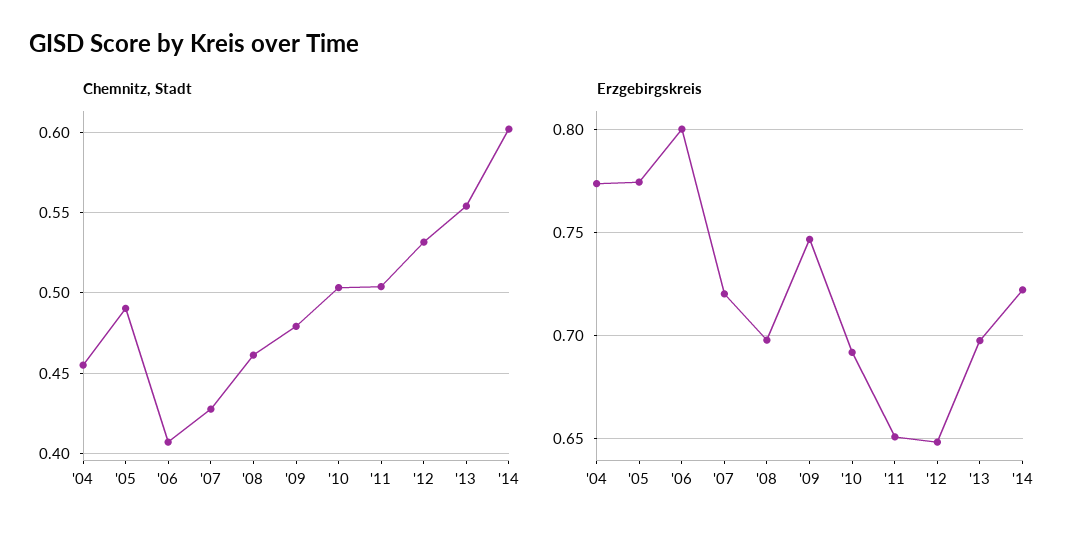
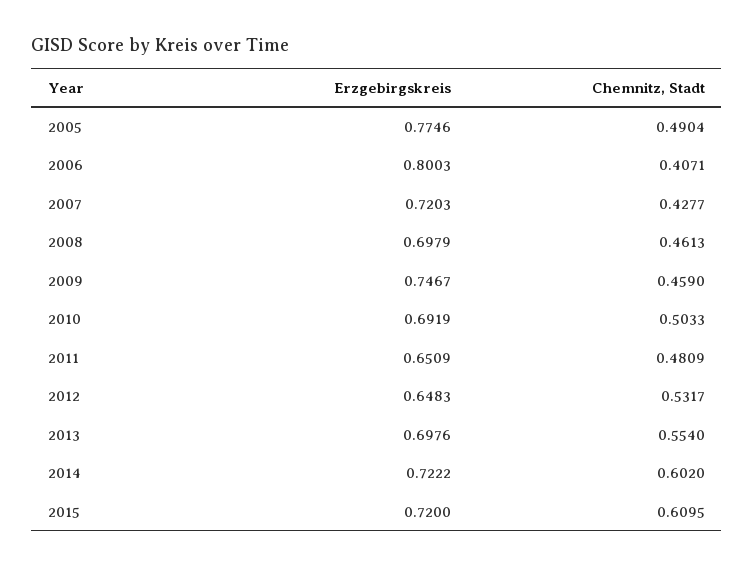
Chemnitz, Stadt, '04: 0.455 -> none
Chemnitz, Stadt, '09: 0.48 -> 0.459
Chemnitz, Stadt, '11: 0.505 -> 0.4809
Erzgebirgskreis, '04: 0.775 -> none
Erzgebirgskreis, 2015: none -> 0.72
Chemnitz, Stadt, 2015: none -> 0.6095

